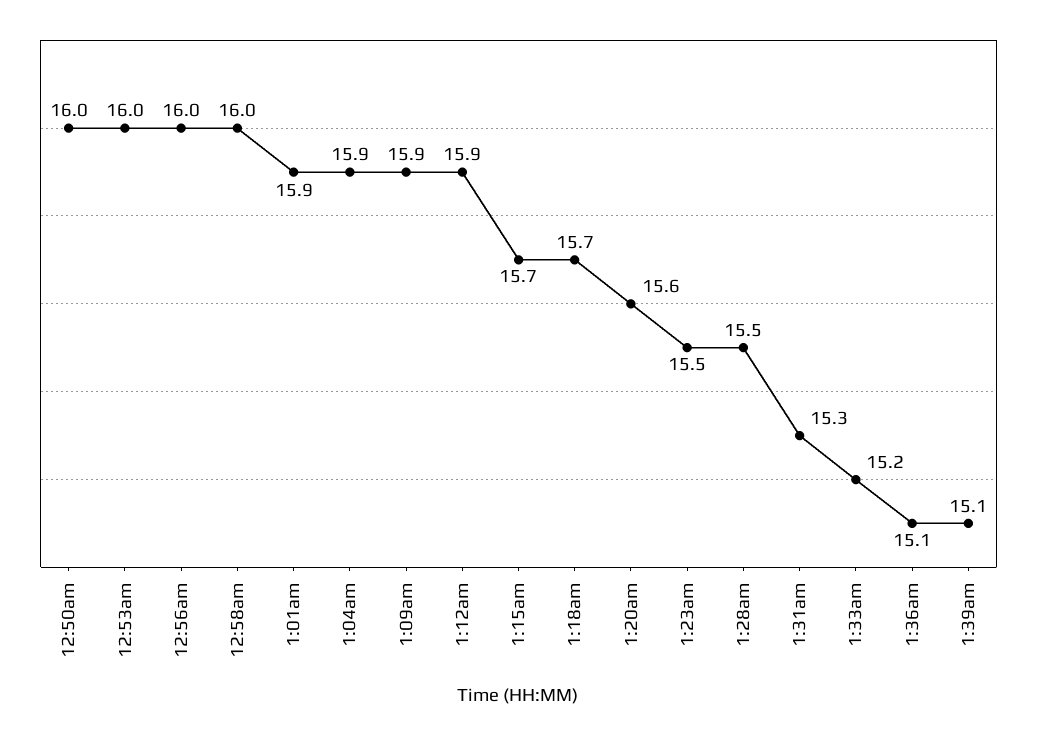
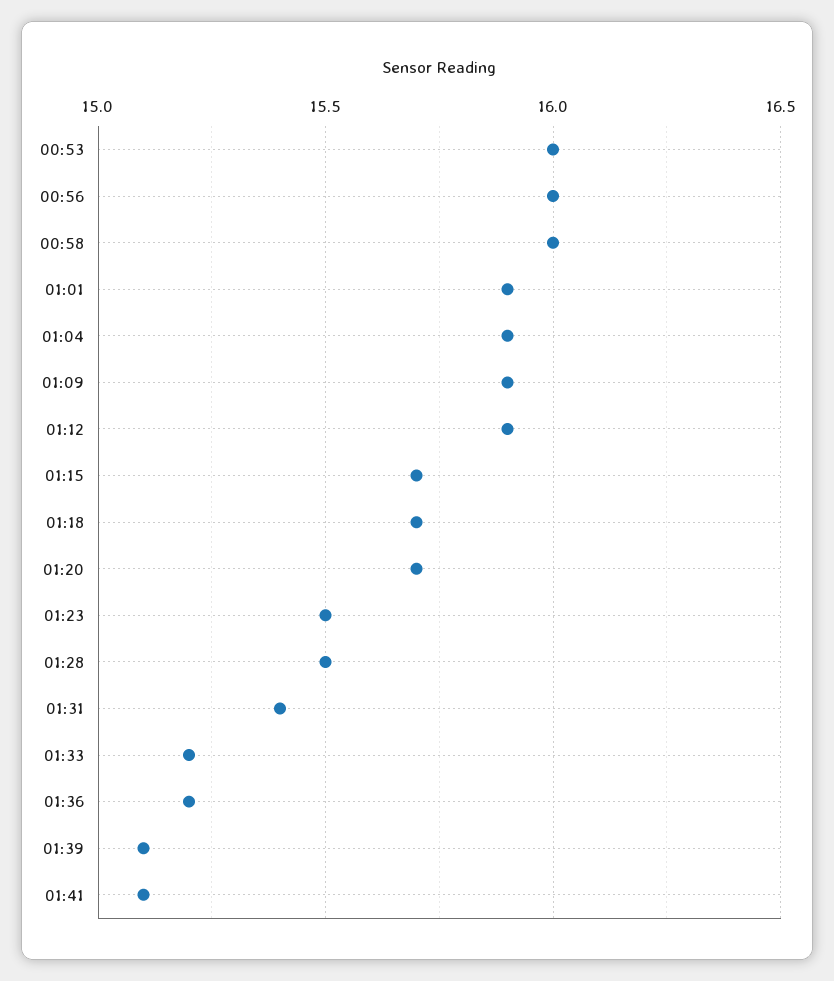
12:50am: 16 -> none
1:20am: 15.6 -> 15.7
1:31am: 15.3 -> 15.4
1:36am: 15.1 -> 15.2
01:41: none -> 15.1

